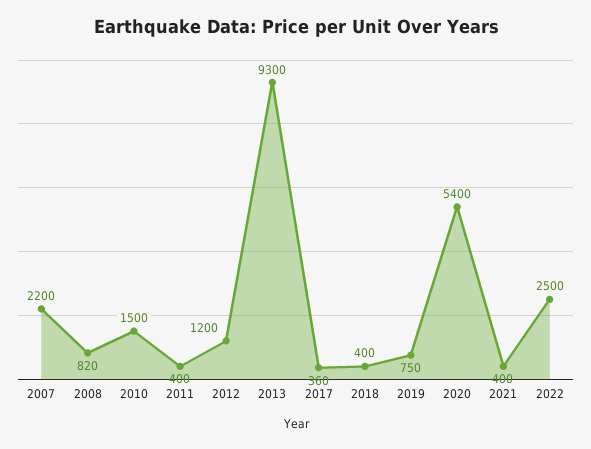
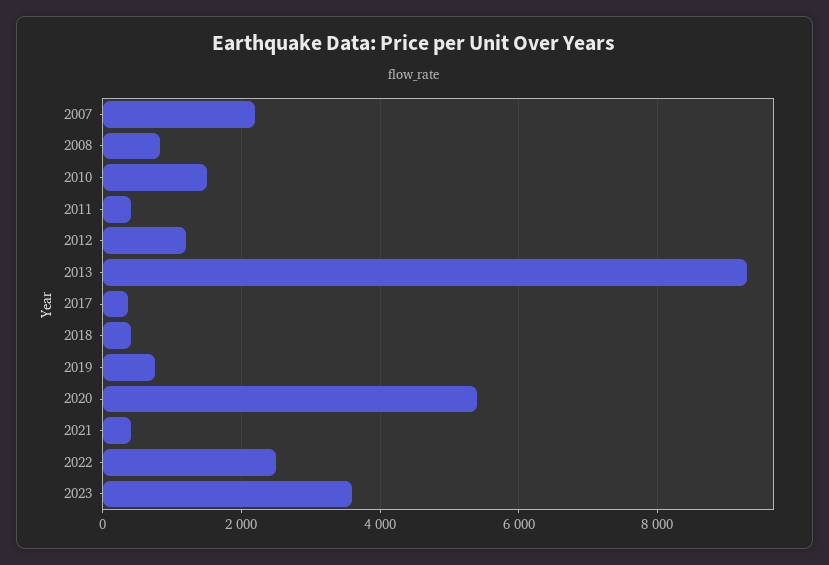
2023: none -> 3600

